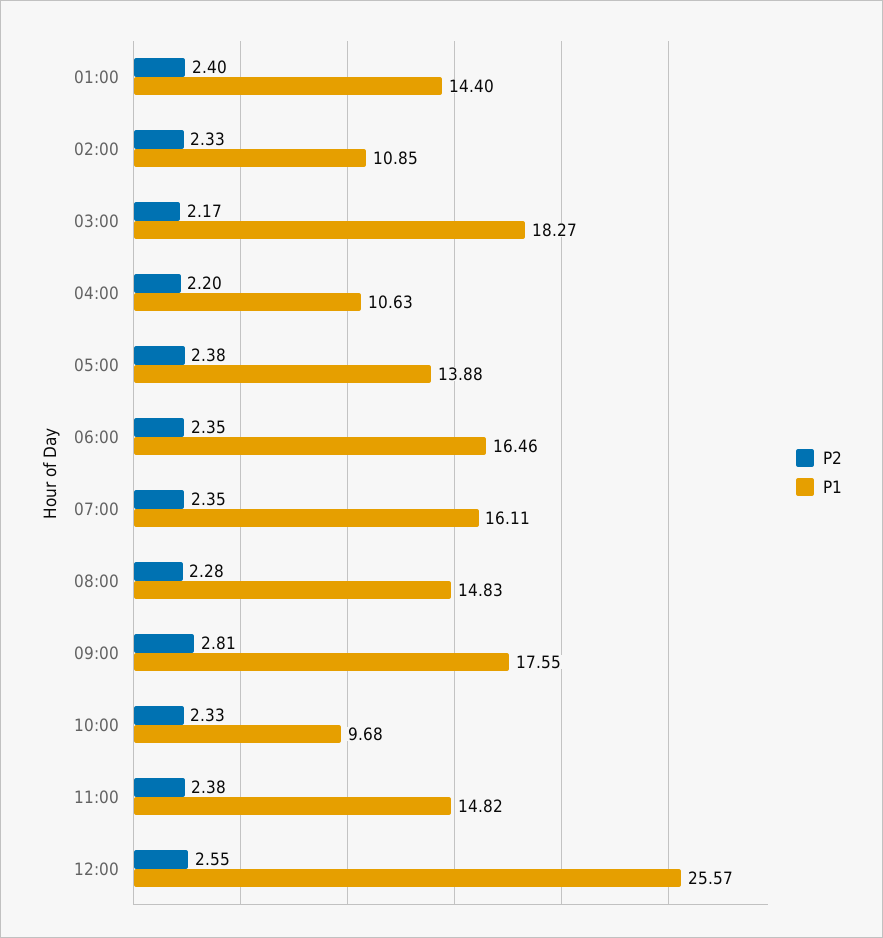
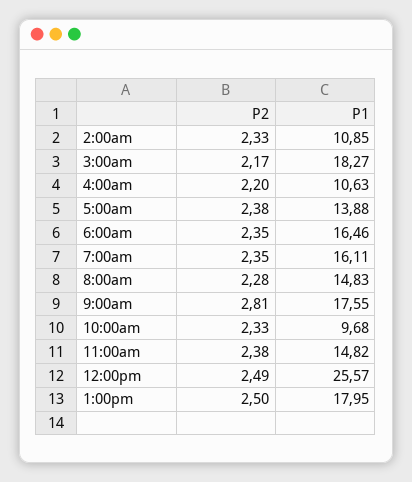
P2, 01:00: 2.4 -> none
P1, 01:00: 14.4 -> none
P2, 12:00: 2.55 -> 2.49
P2, 1:00pm: none -> 2.5
P1, 1:00pm: none -> 17.95

